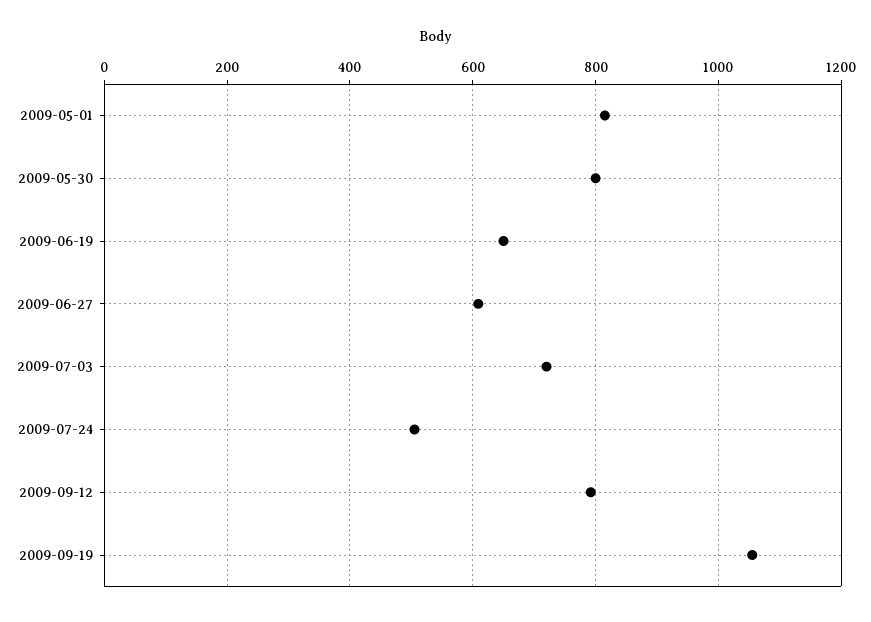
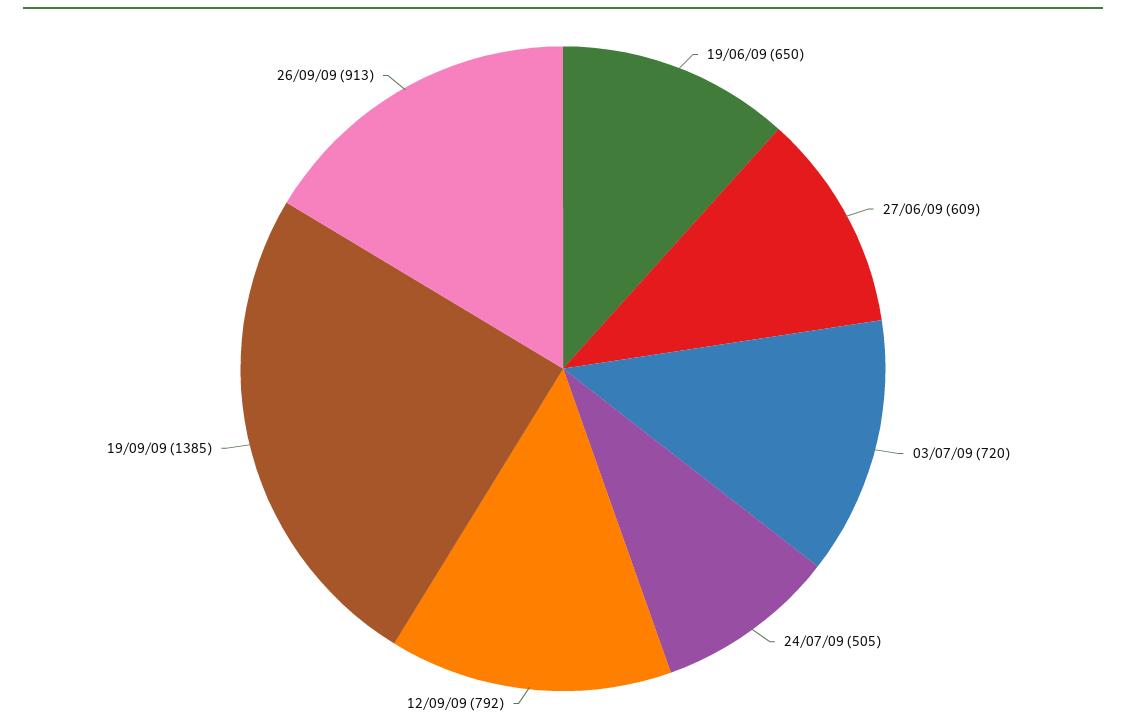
2009-05-01: 820 -> none
2009-05-30: 800 -> none
2009-09-19: 1060 -> 1385
26/09/09: none -> 913

